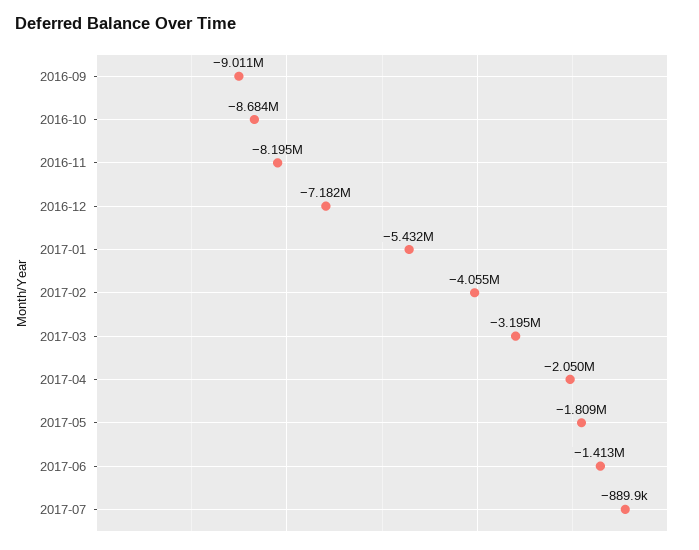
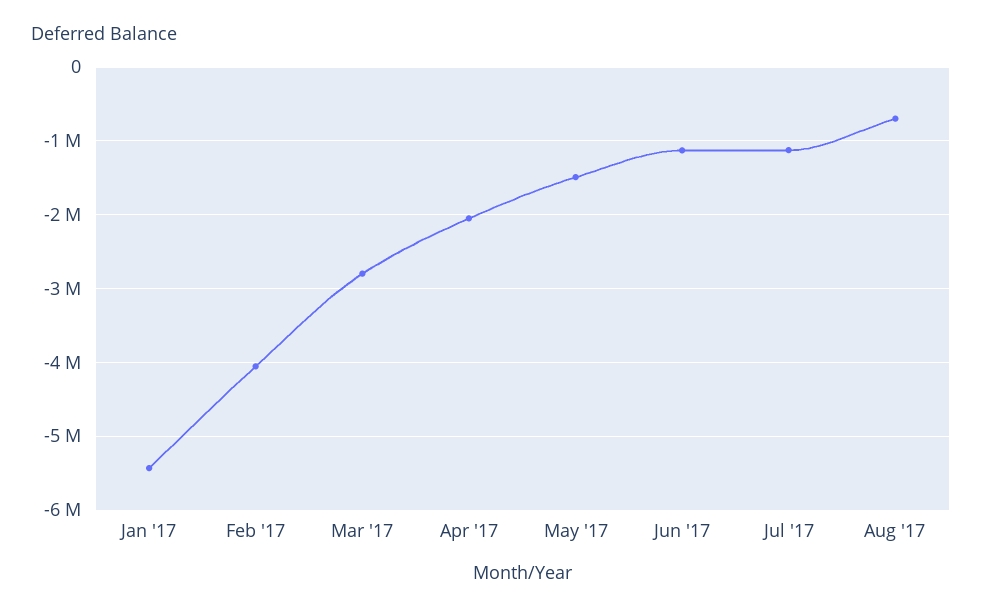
2016-09: -9011000 -> none
2016-10: -8684000 -> none
2016-11: -8195000 -> none
2016-12: -7182000 -> none
2017-03: -3195000 -> -2800000
2017-05: -1809000 -> -1500000
2017-06: -1413000 -> -1100000
2017-07: -889900 -> -1100000
Aug '17: none -> -700000

